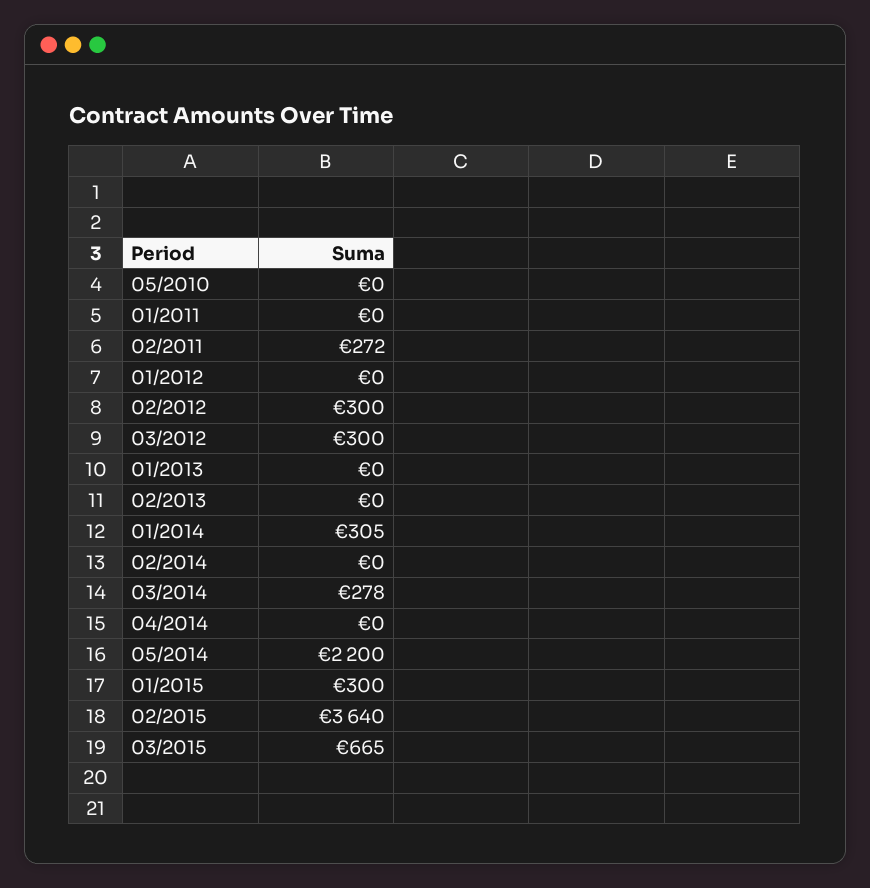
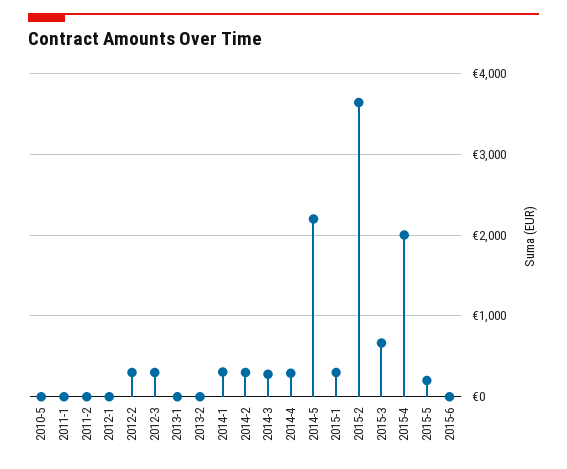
02/2011: 272 -> 0
02/2014: 0 -> 300
04/2014: 0 -> 300
2015-4: none -> 2000
2015-5: none -> 200
2015-6: none -> 0

